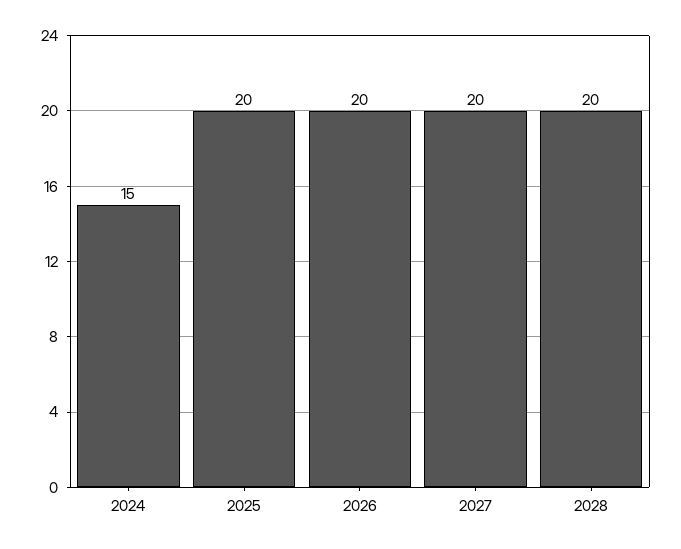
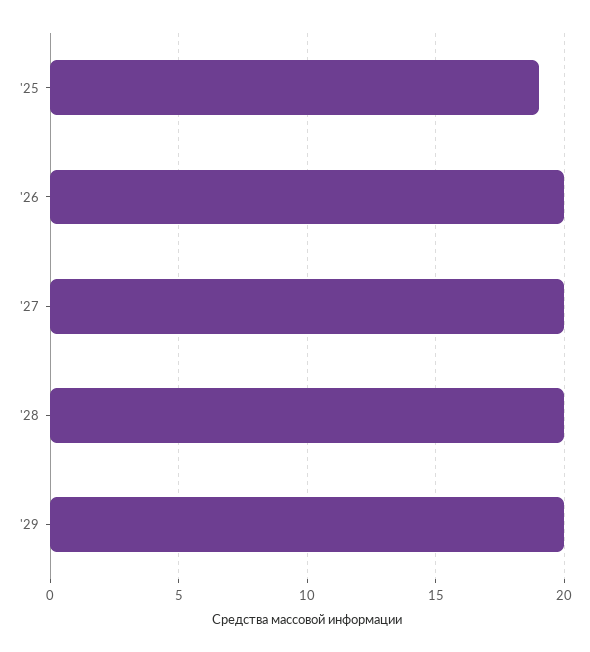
2024: 15 -> none
2025: 20 -> 19
'29: none -> 20

